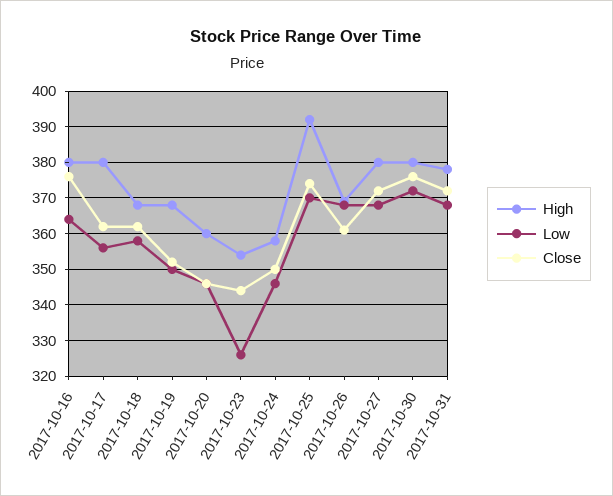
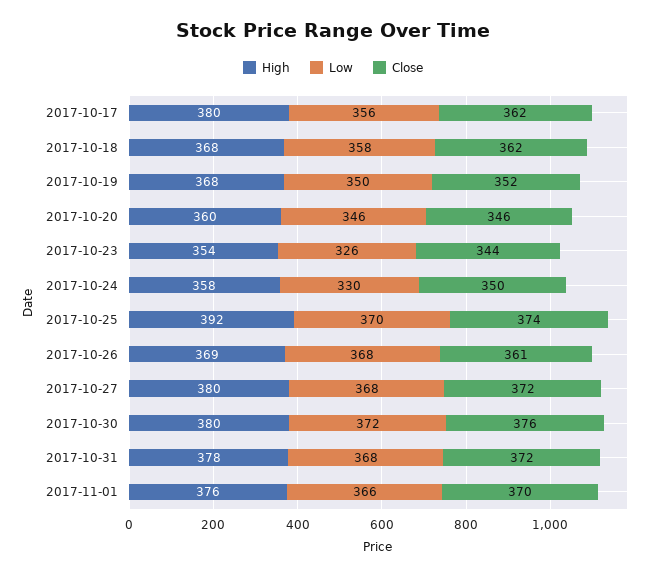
High, 2017-10-16: 380 -> none
Low, 2017-10-16: 365 -> none
Close, 2017-10-16: 375 -> none
Low, 2017-10-24: 345 -> 330
High, 2017-11-01: none -> 376
Low, 2017-11-01: none -> 366
Close, 2017-11-01: none -> 370

